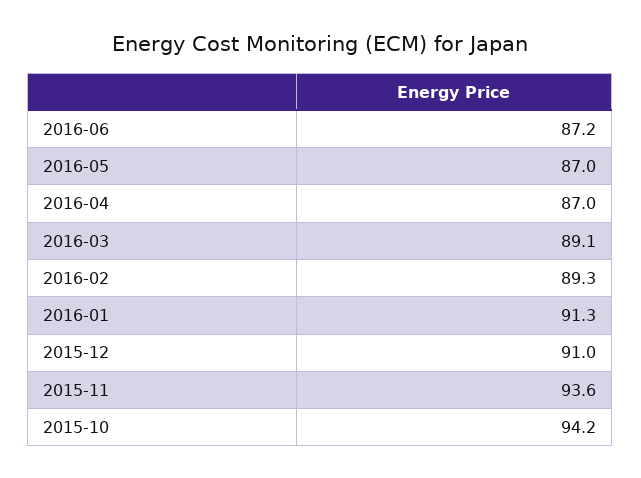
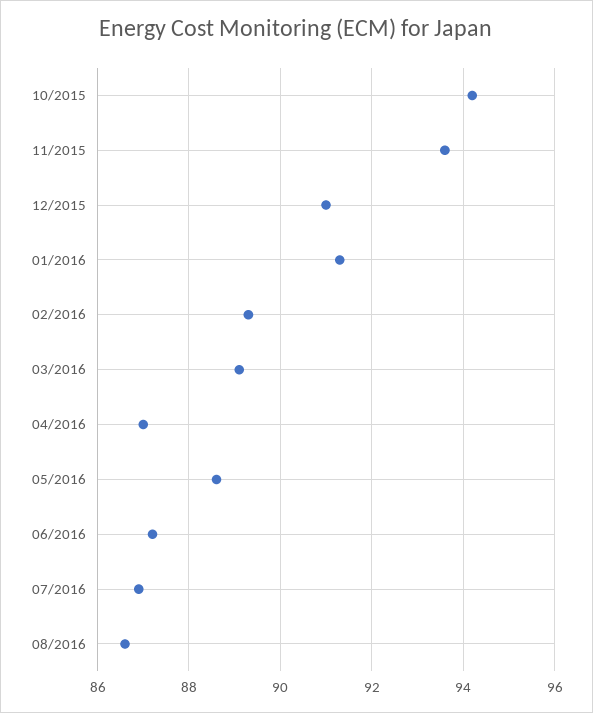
2016-05: 87 -> 88.5
07/2016: none -> 87
08/2016: none -> 86.5

